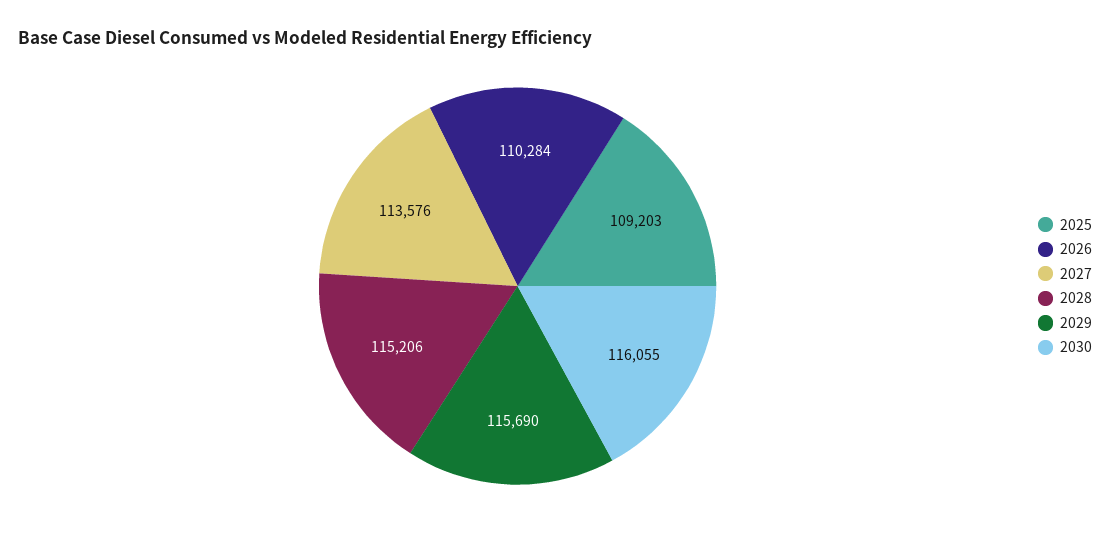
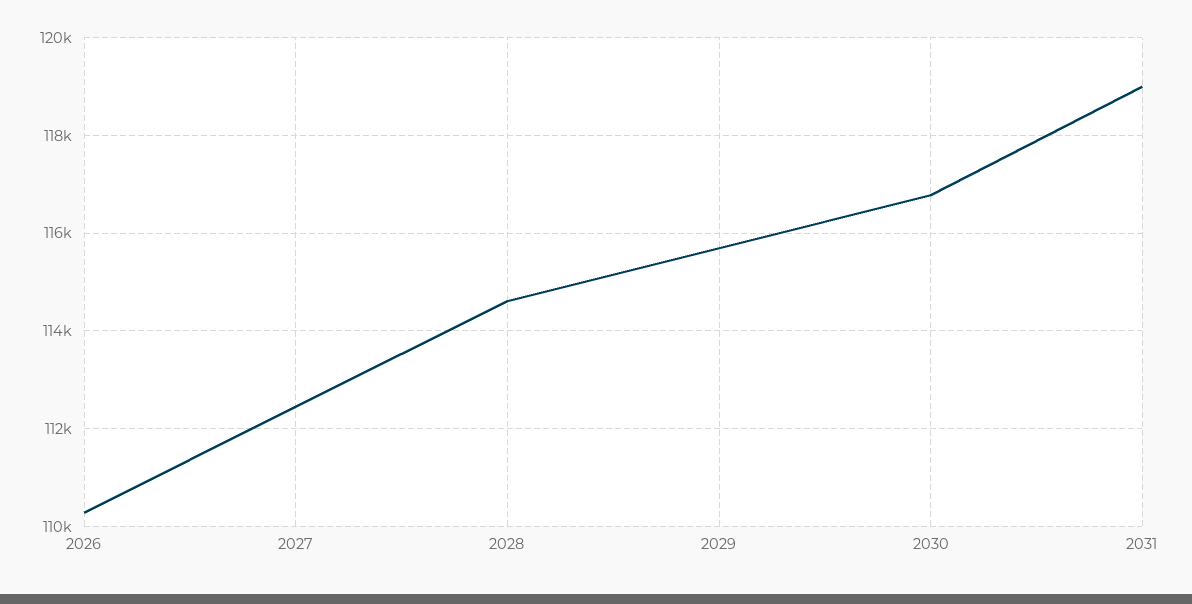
2025: 109203 -> none
2027: 113576 -> 112400
2028: 115206 -> 114600
2030: 116055 -> 116800
2031: none -> 119000

